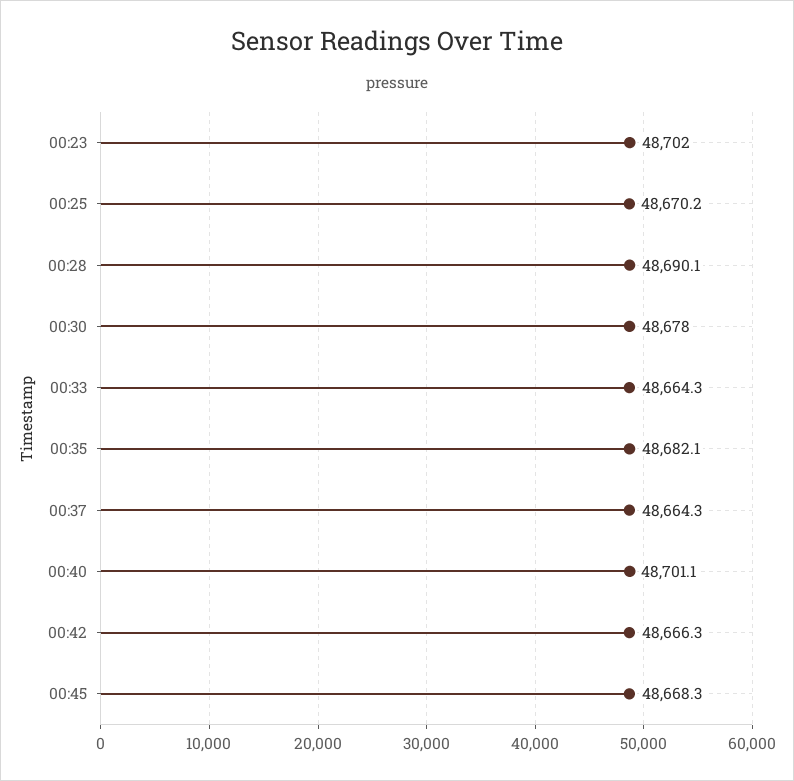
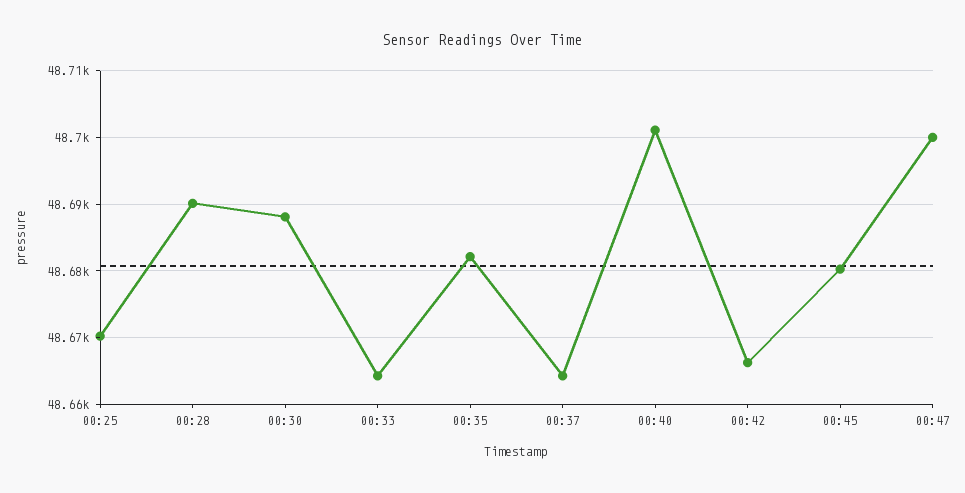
00:23: 48702 -> none
00:30: 48678 -> 48688
00:45: 48668.3 -> 48680
00:47: none -> 48700

